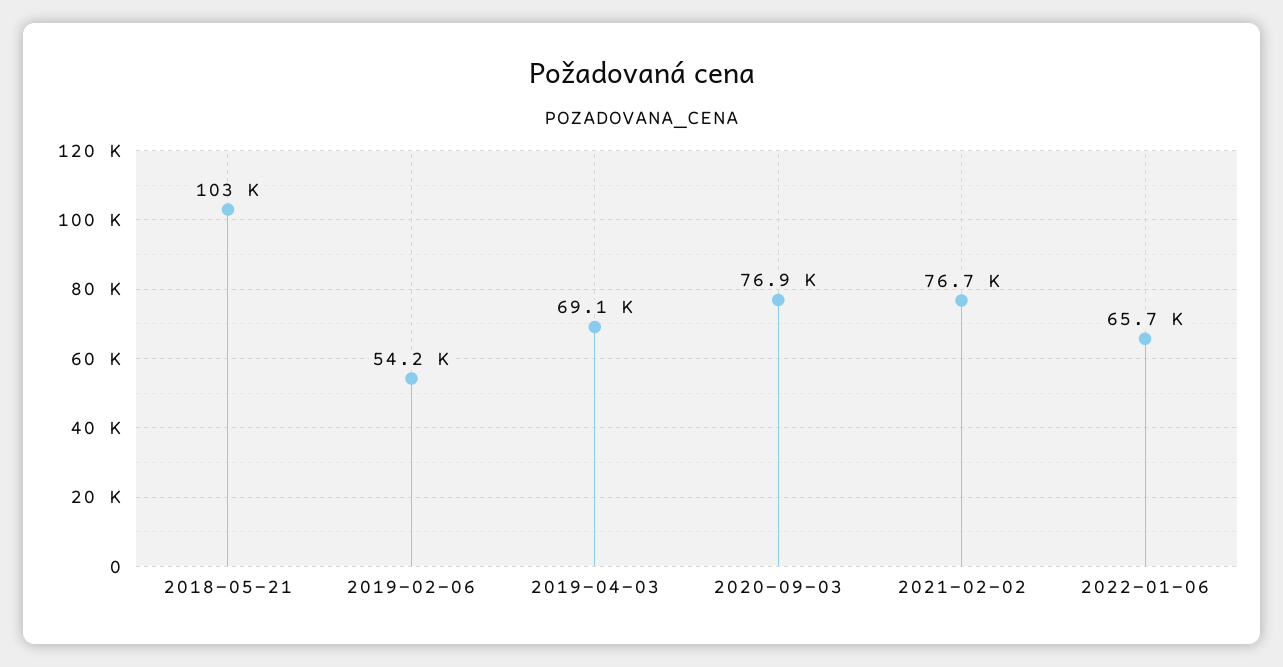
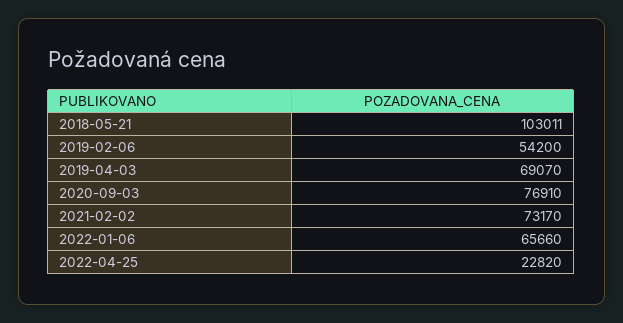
2021-02-02: 76700 -> 73170
2022-04-25: none -> 22820

